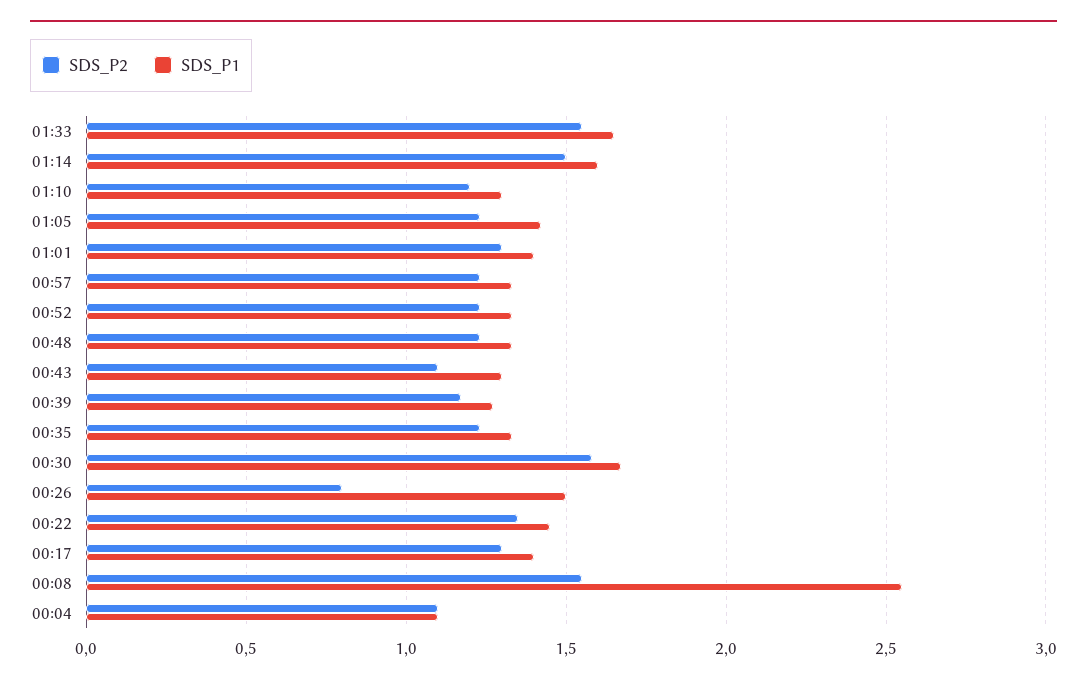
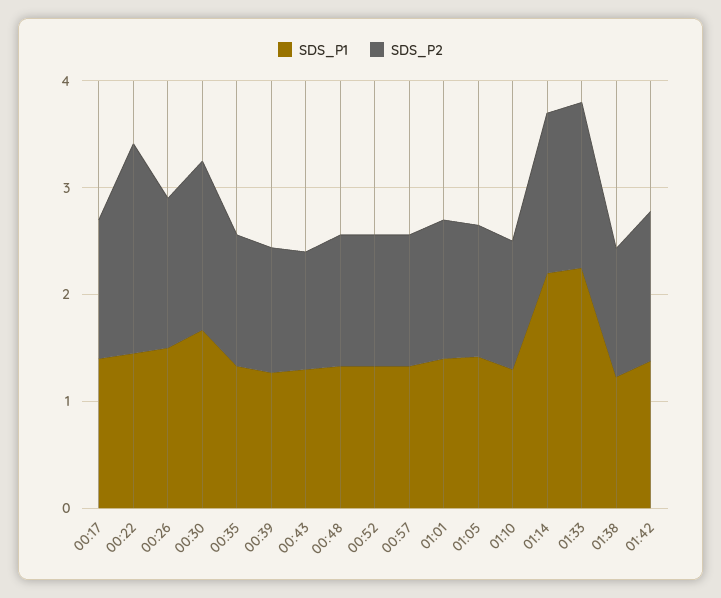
SDS_P1, 01:33: 1.65 -> 2.2
SDS_P1, 01:14: 1.6 -> 2.2
SDS_P2, 00:26: 0.8 -> 1.4
SDS_P2, 00:22: 1.35 -> 2
SDS_P2, 00:08: 1.55 -> none
SDS_P1, 00:08: 2.55 -> none
SDS_P2, 00:04: 1.1 -> none
SDS_P1, 00:04: 1.1 -> none
SDS_P1, 01:38: none -> 1.2
SDS_P2, 01:38: none -> 1.2
SDS_P1, 01:42: none -> 1.4
SDS_P2, 01:42: none -> 1.4

